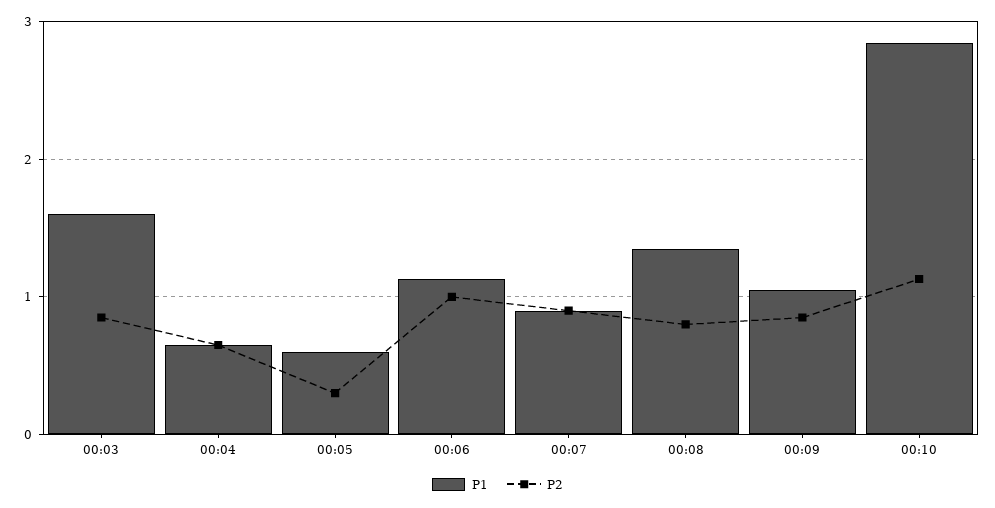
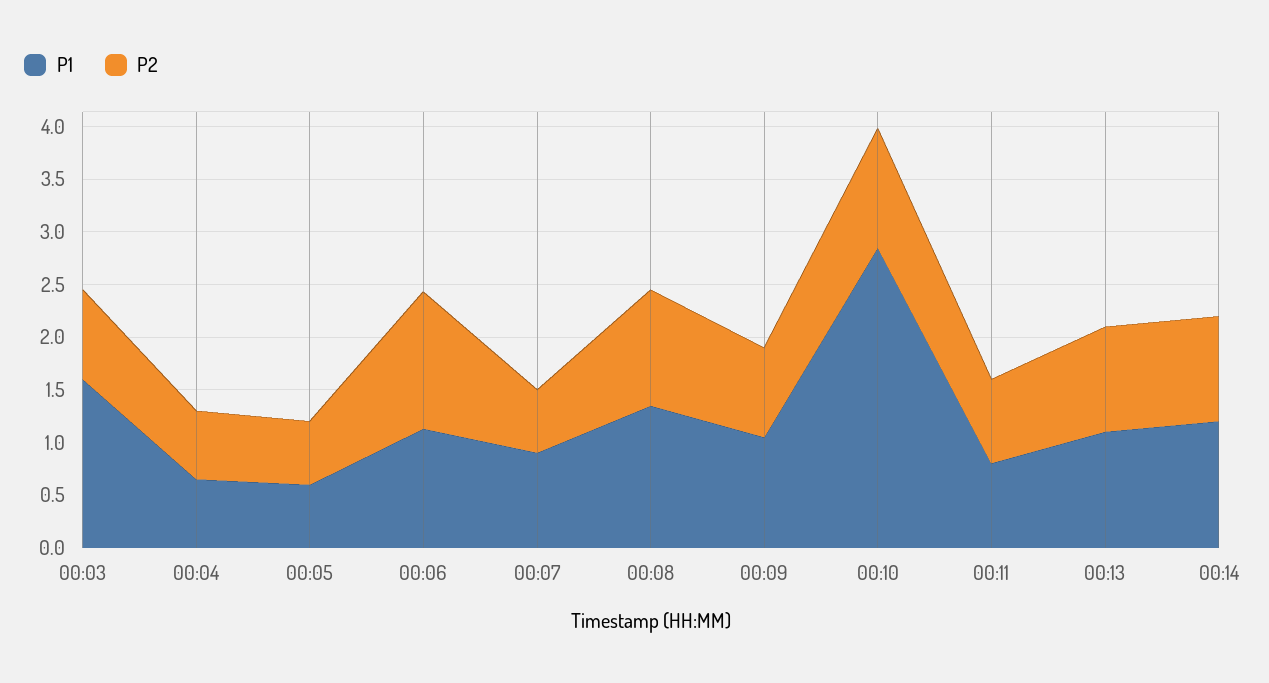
P2, 00:05: 0.3 -> 0.6
P2, 00:06: 1 -> 1.3
P2, 00:07: 0.9 -> 0.6
P2, 00:08: 0.8 -> 1.1
P1, 00:11: none -> 0.8
P2, 00:11: none -> 0.8
P1, 00:13: none -> 1.1
P2, 00:13: none -> 1
P1, 00:14: none -> 1.2
P2, 00:14: none -> 1

